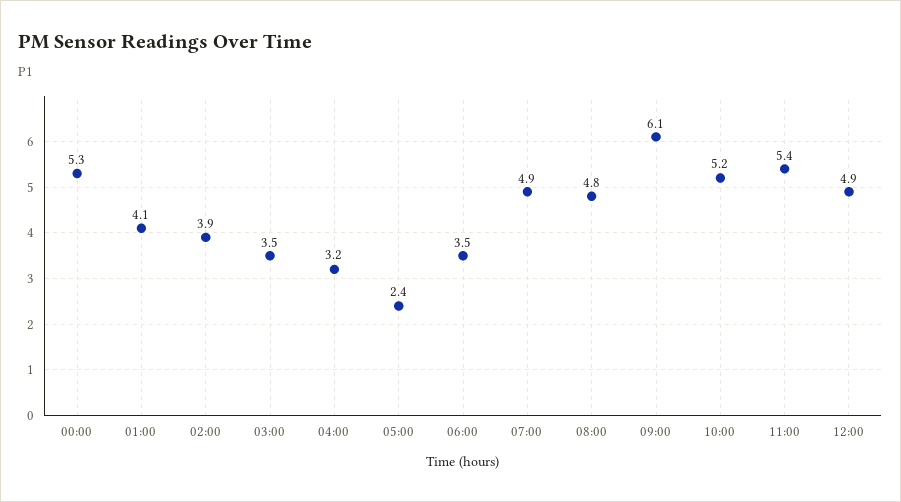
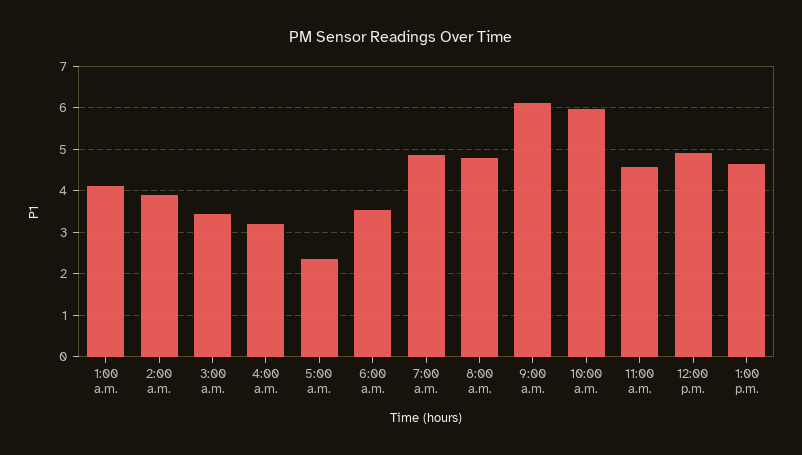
00:00: 5.3 -> none
10:00: 5.2 -> 6
11:00: 5.4 -> 4.6
1:00 p.m.: none -> 4.6

